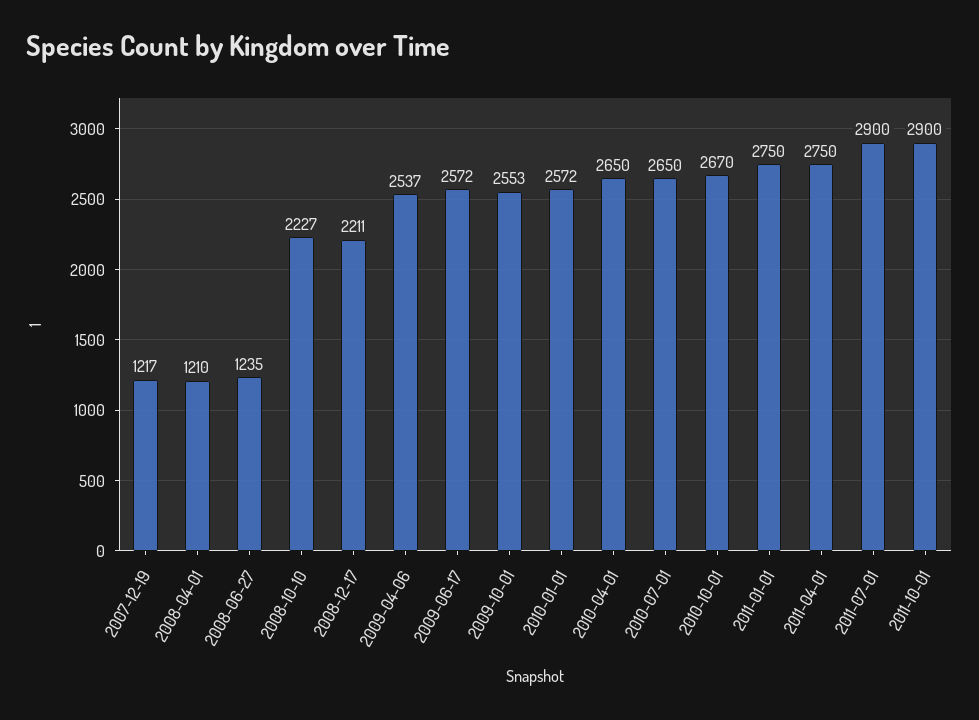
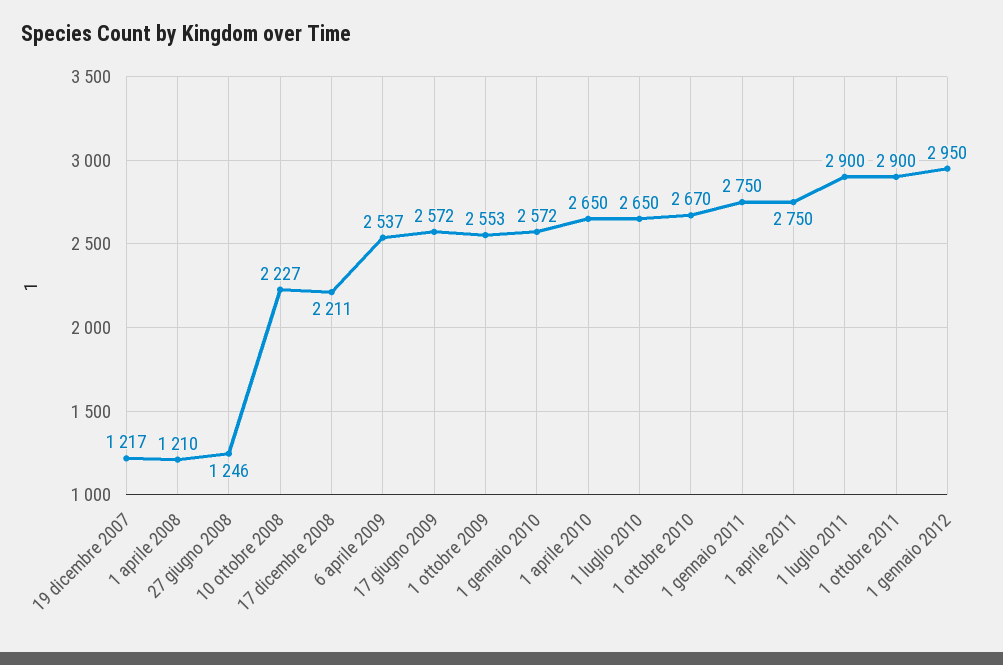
2008-06-27: 1235 -> 1246
1 gennaio 2012: none -> 2950

